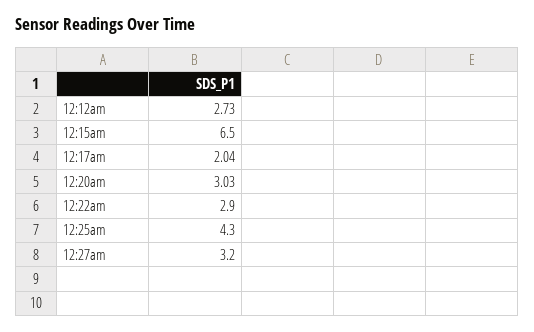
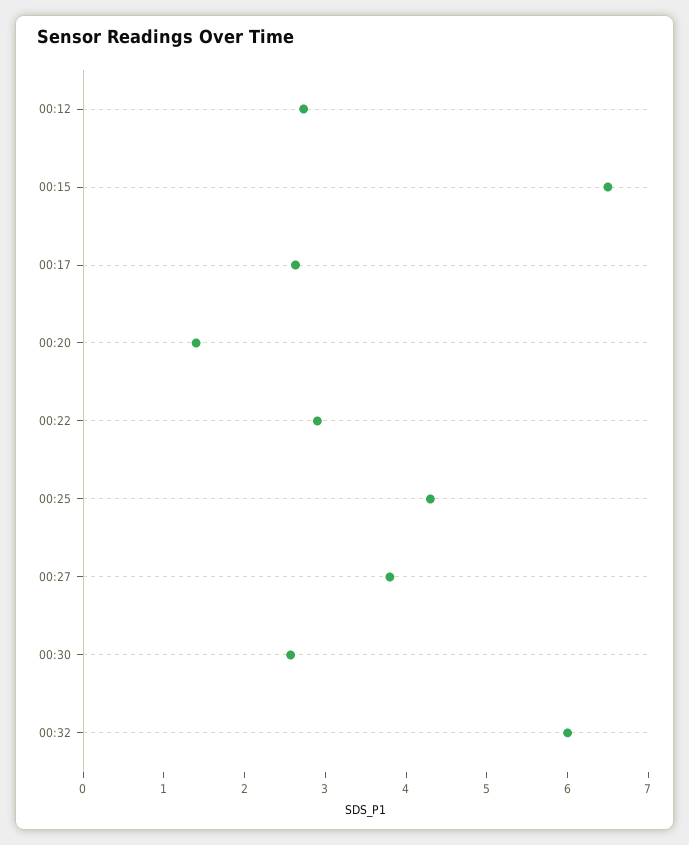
12:17am: 2.04 -> 2.6
12:20am: 3.03 -> 1.4
12:27am: 3.2 -> 3.8
00:30: none -> 2.6
00:32: none -> 6

